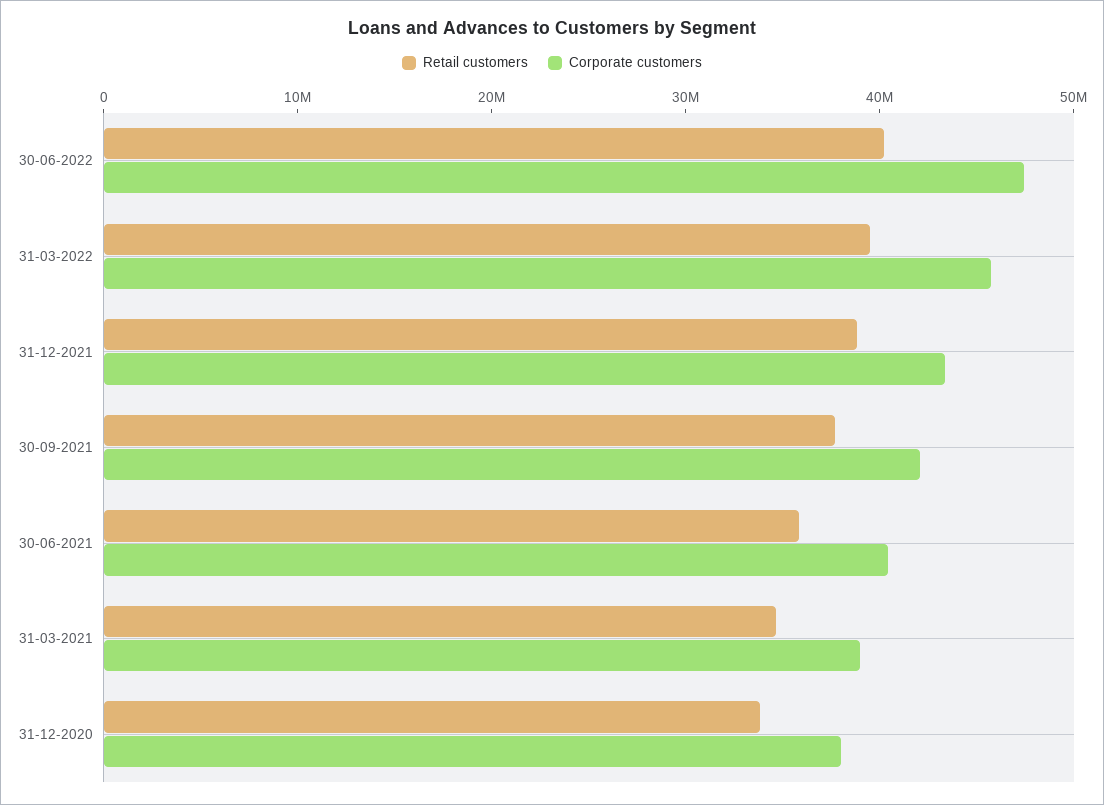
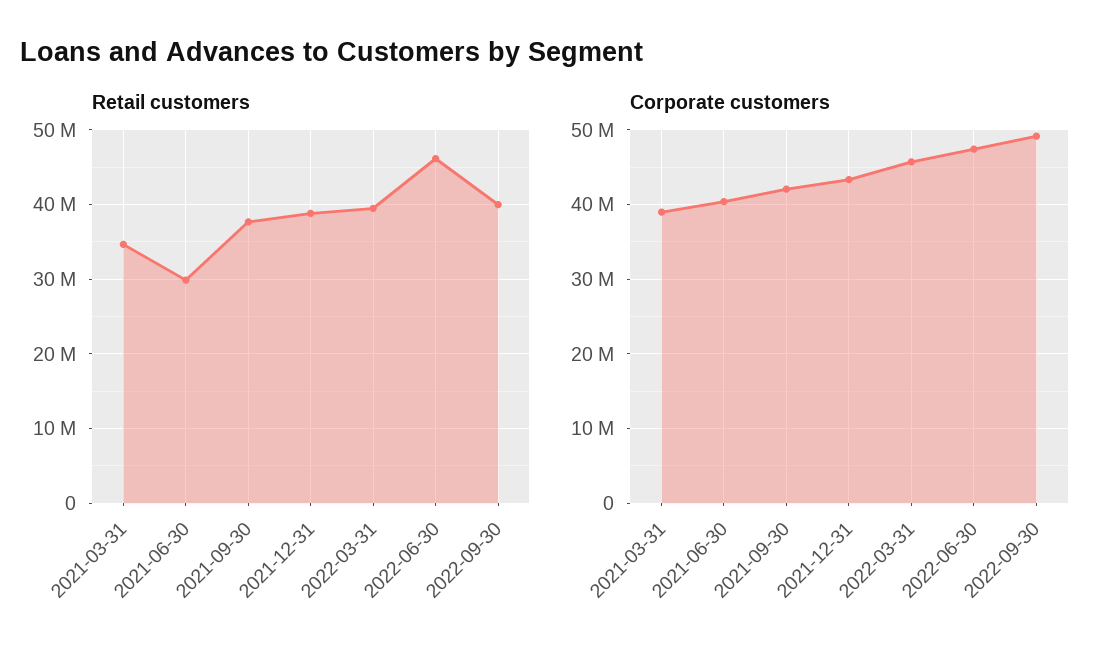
Retail customers, 30-06-2022: 40000000 -> 46000000
Retail customers, 30-06-2021: 36000000 -> 30000000
Retail customers, 31-12-2020: 34000000 -> none
Corporate customers, 31-12-2020: 38000000 -> none
Retail customers, 2022-09-30: none -> 40000000
Corporate customers, 2022-09-30: none -> 49000000

